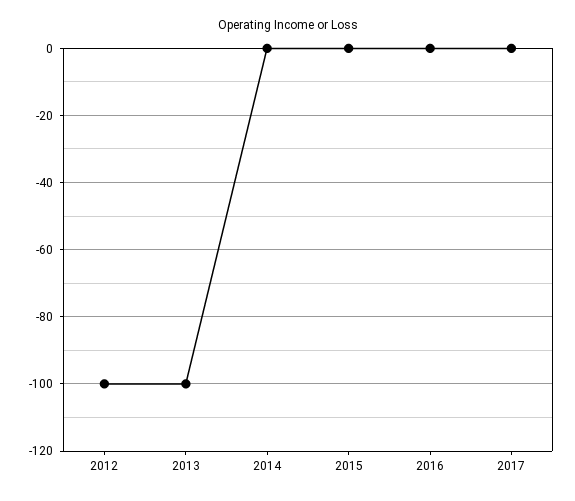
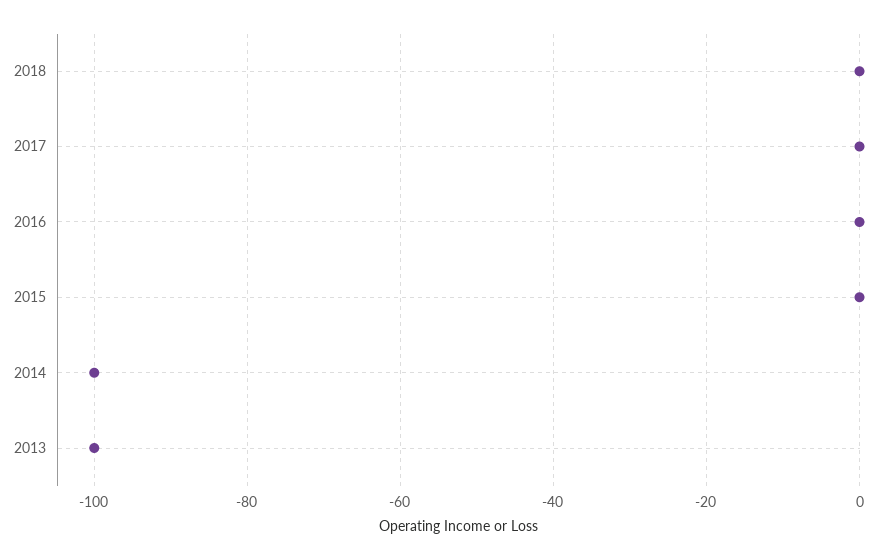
2012: -100 -> none
2014: 0 -> -100
2018: none -> 0

